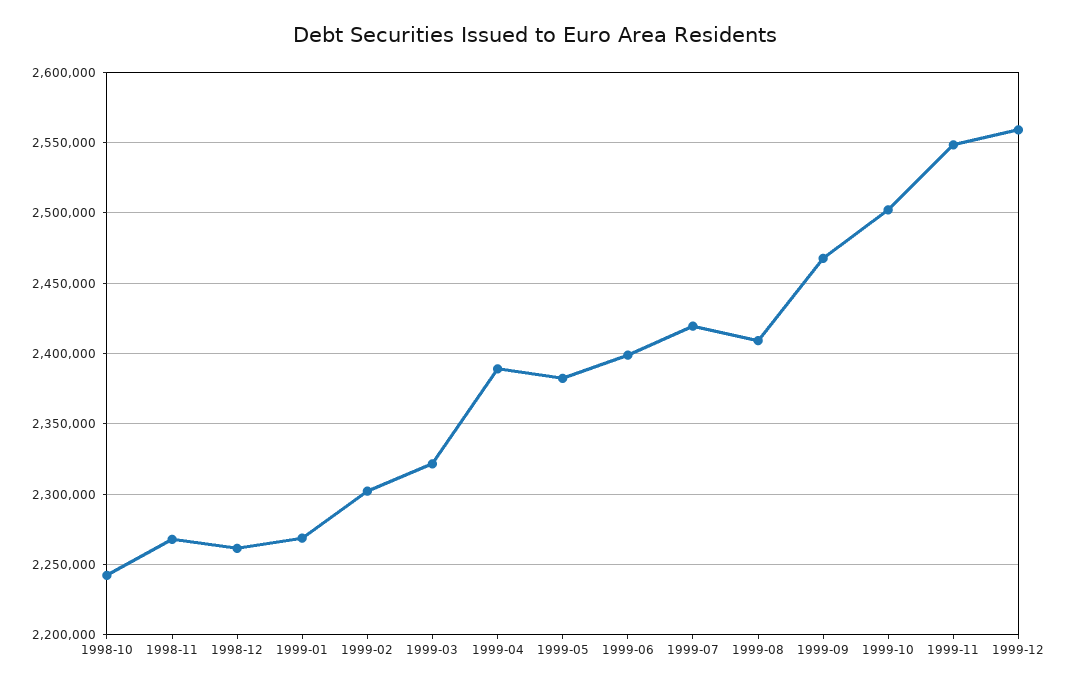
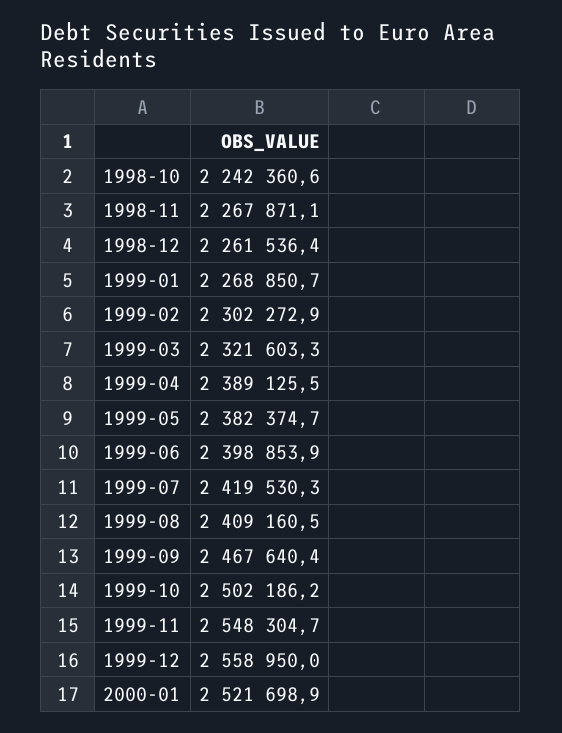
2000-01: none -> 2521698.9

